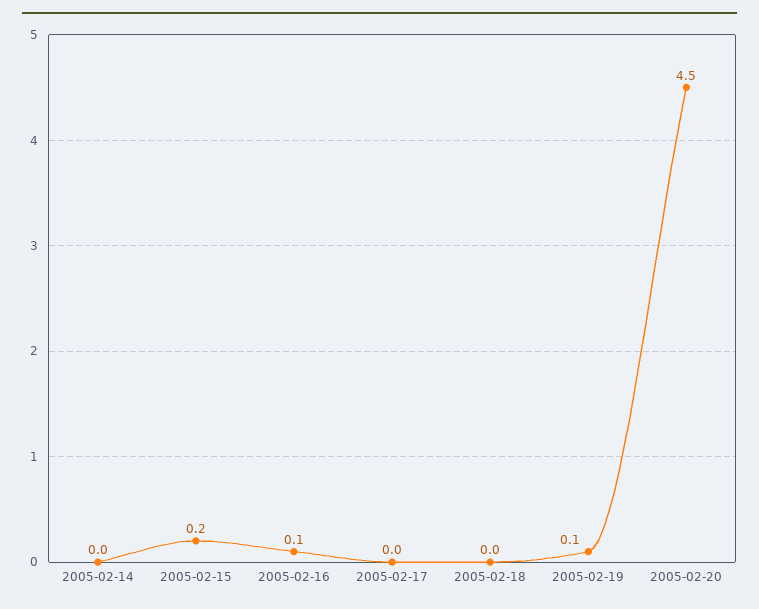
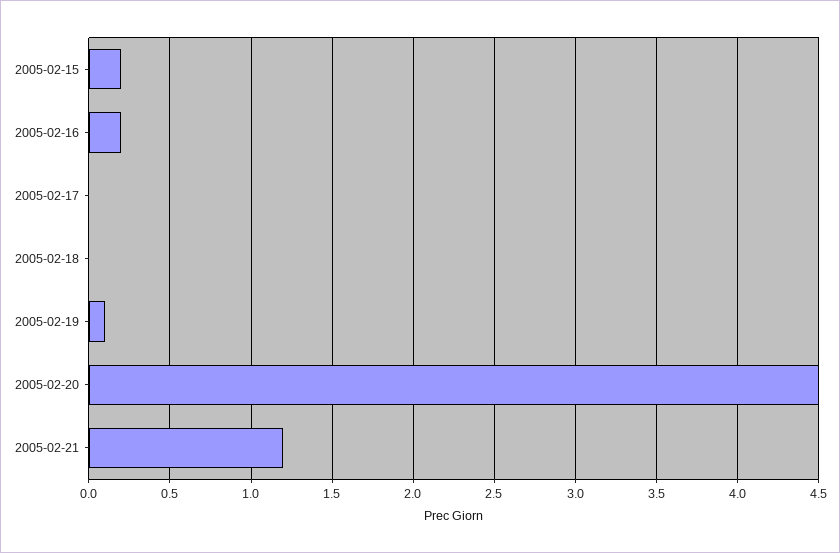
2005-02-14: 0 -> none
2005-02-16: 0.1 -> 0.2
2005-02-21: none -> 1.2

